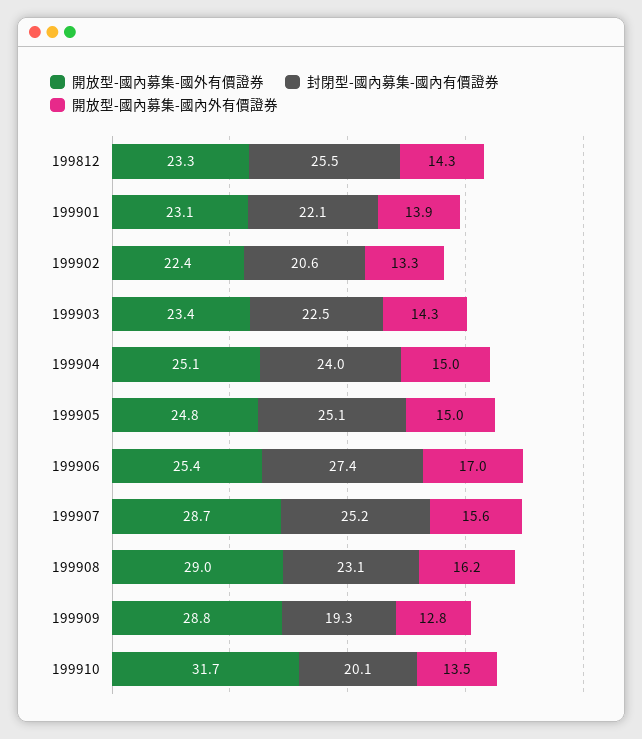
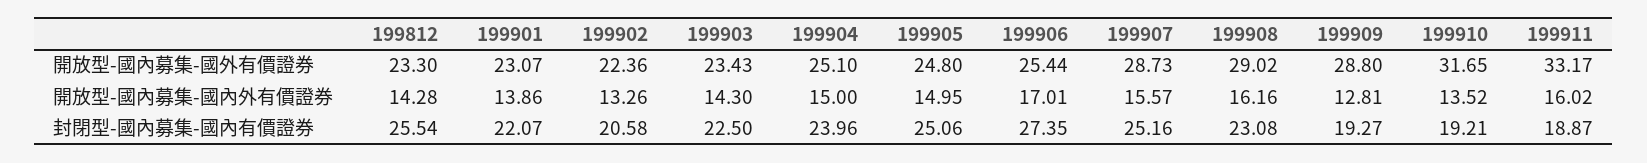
封閉型-國內募集-國內有價證券, 199910: 20.1 -> 19.21
開放型-國內募集-國外有價證券, 199911: none -> 33.17
開放型-國內募集-國內外有價證券, 199911: none -> 16.02
封閉型-國內募集-國內有價證券, 199911: none -> 18.87

